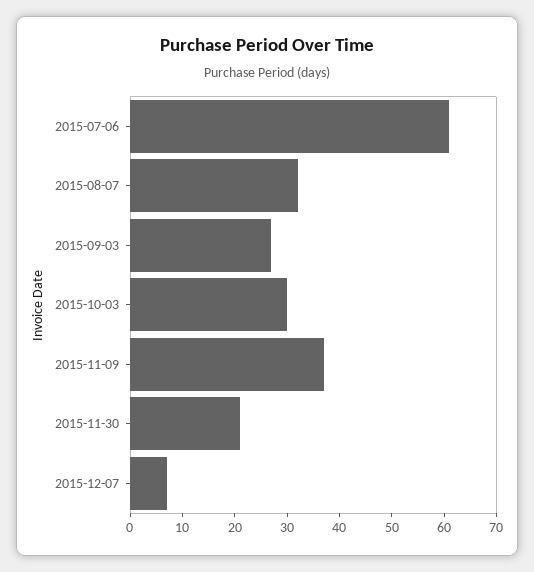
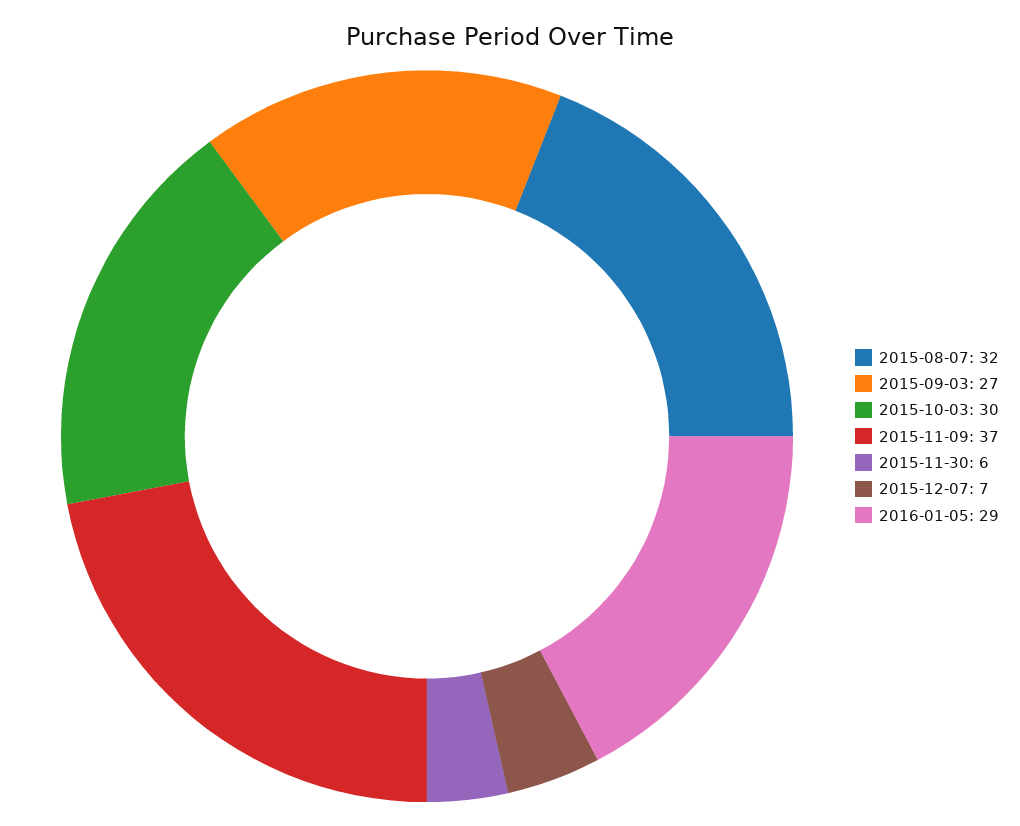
2015-07-06: 60 -> none
2015-11-30: 20 -> 6
2016-01-05: none -> 29

